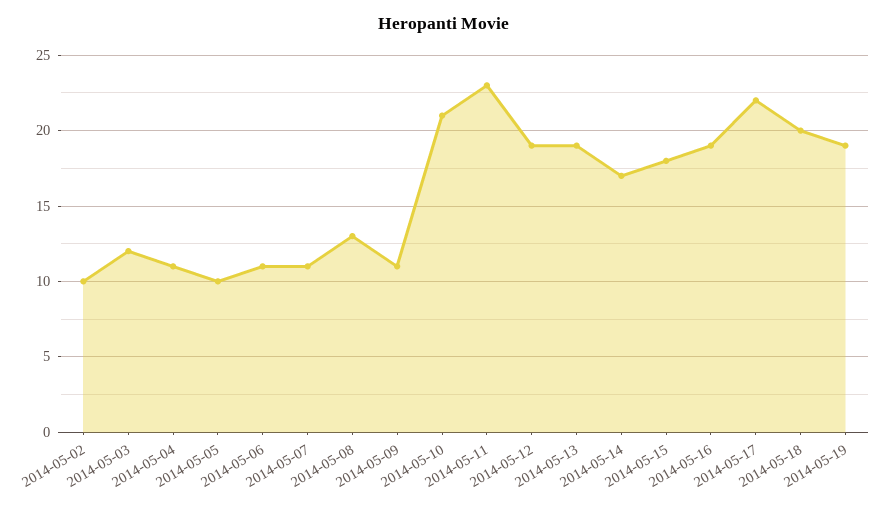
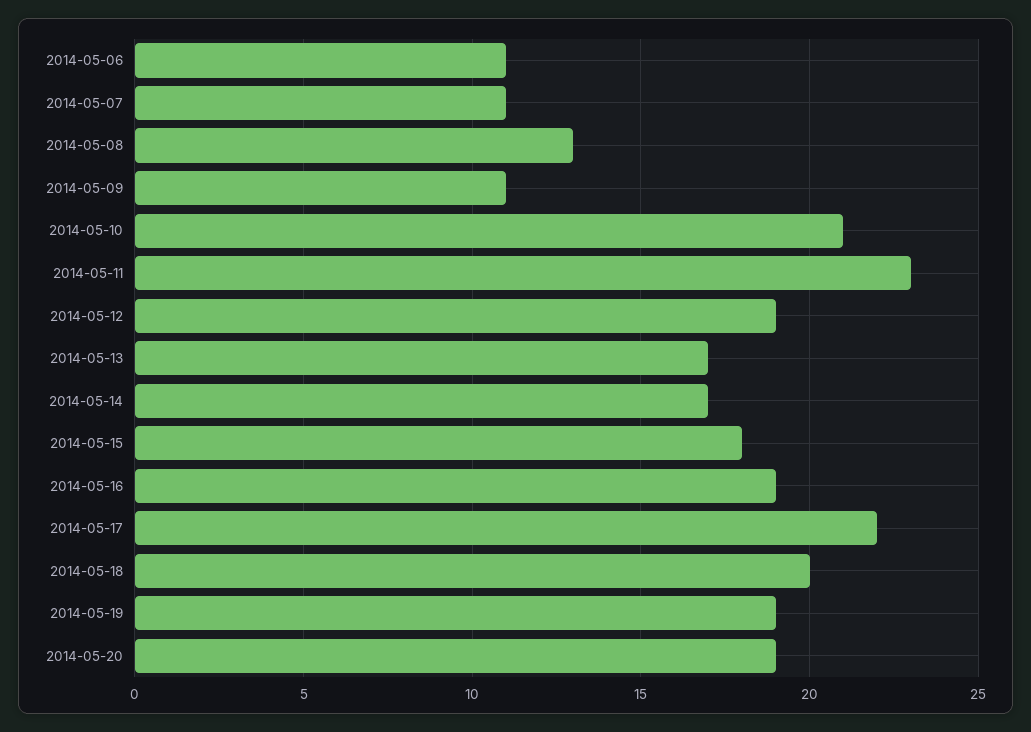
2014-05-02: 10 -> none
2014-05-03: 12 -> none
2014-05-04: 11 -> none
2014-05-05: 10 -> none
2014-05-13: 19 -> 17
2014-05-20: none -> 19

